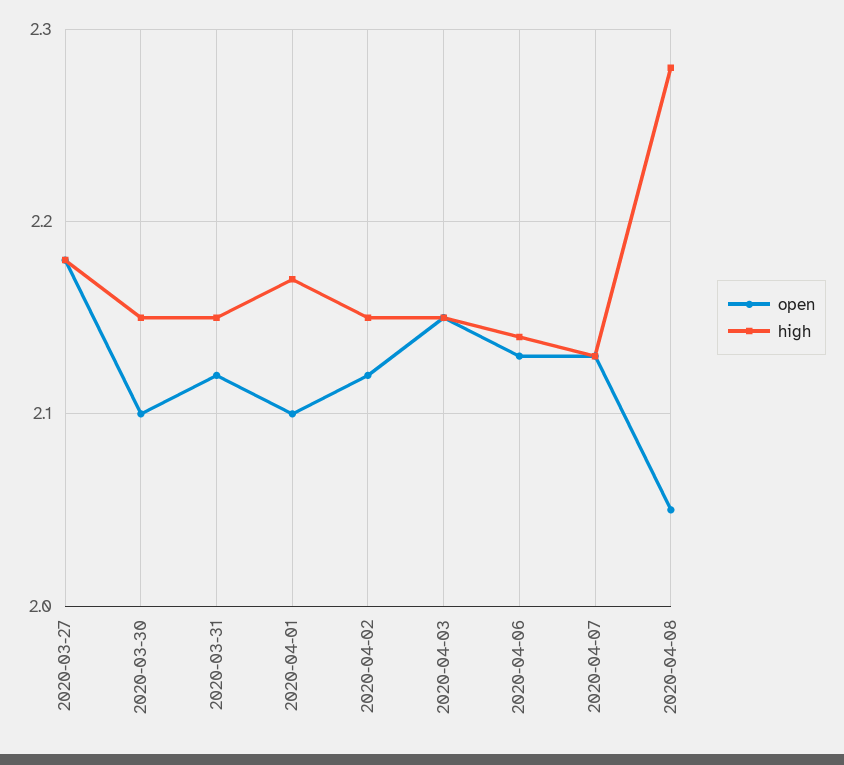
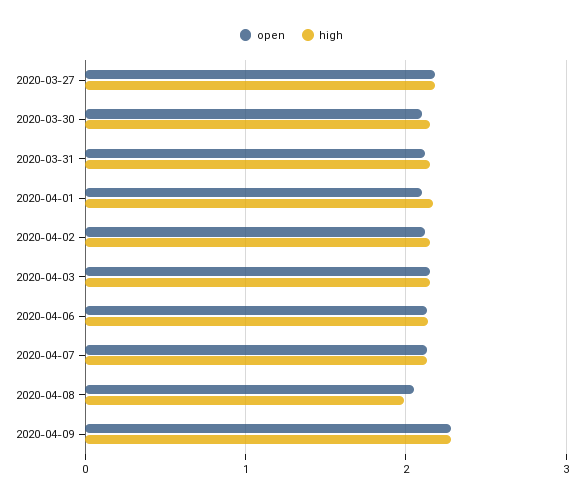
high, 2020-04-08: 2.28 -> 2
open, 2020-04-09: none -> 2.3
high, 2020-04-09: none -> 2.3

